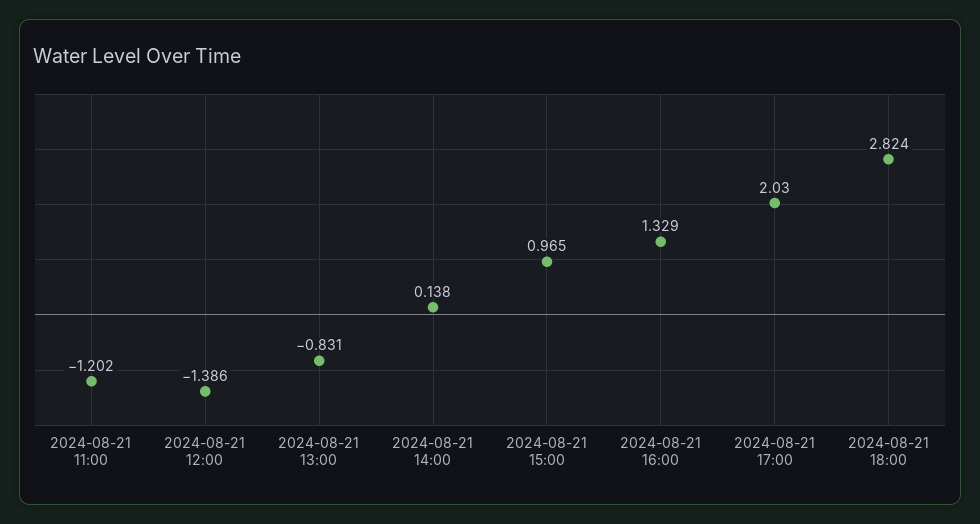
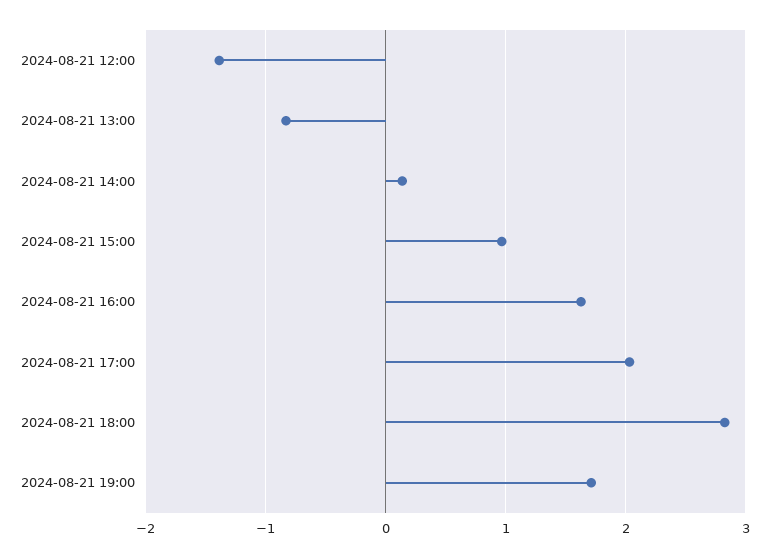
2024-08-21 11:00: -1.202 -> none
2024-08-21 16:00: 1.329 -> 1.6
2024-08-21 19:00: none -> 1.7

